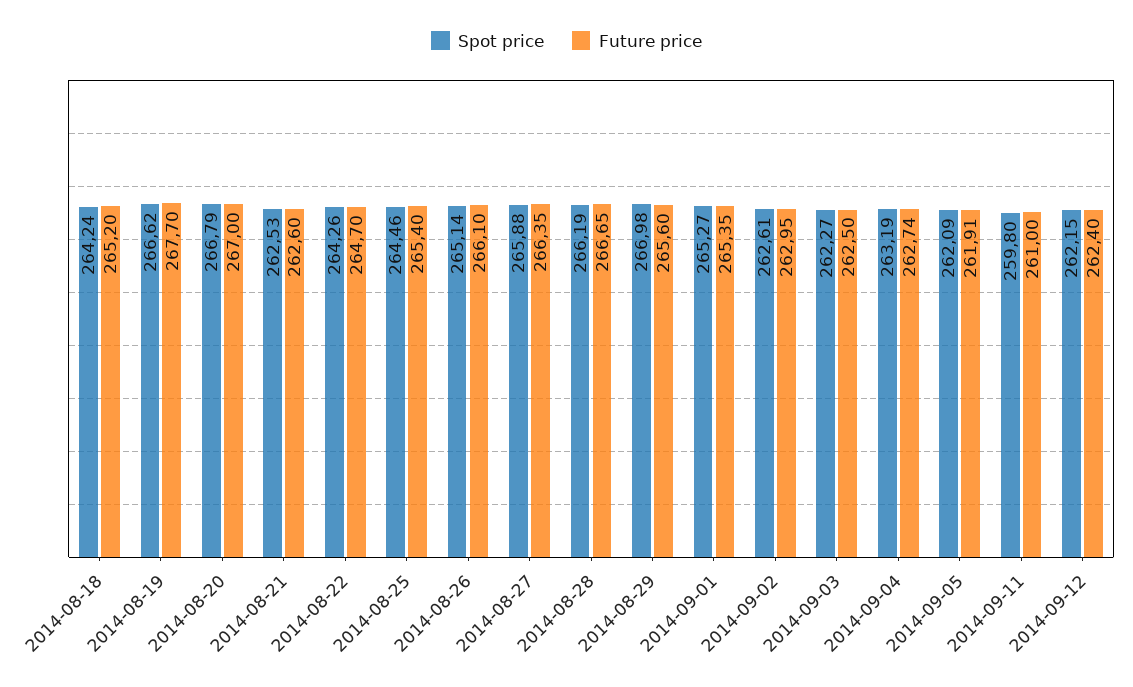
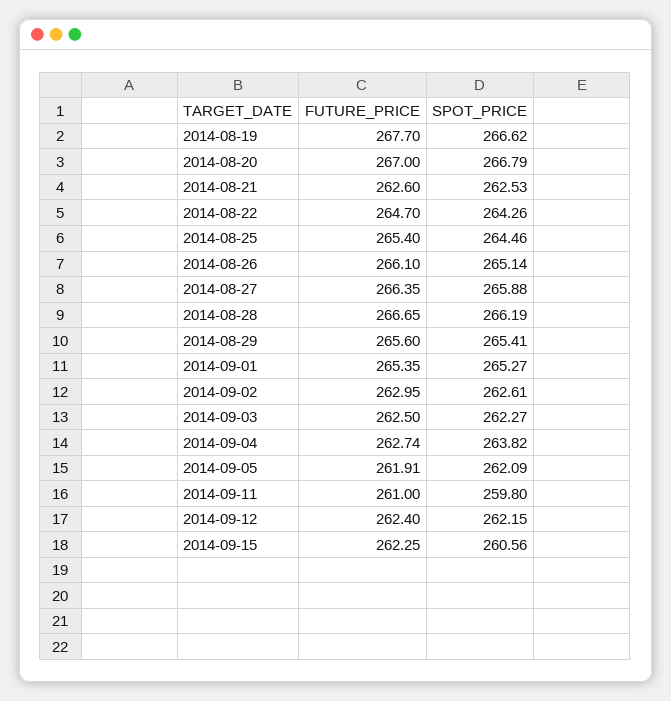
Spot price, 2014-08-18: 264.24 -> none
Future price, 2014-08-18: 265.2 -> none
Spot price, 2014-08-29: 266.98 -> 265.41
Spot price, 2014-09-04: 263.19 -> 263.82
Future price, 2014-09-15: none -> 262.25
Spot price, 2014-09-15: none -> 260.56

